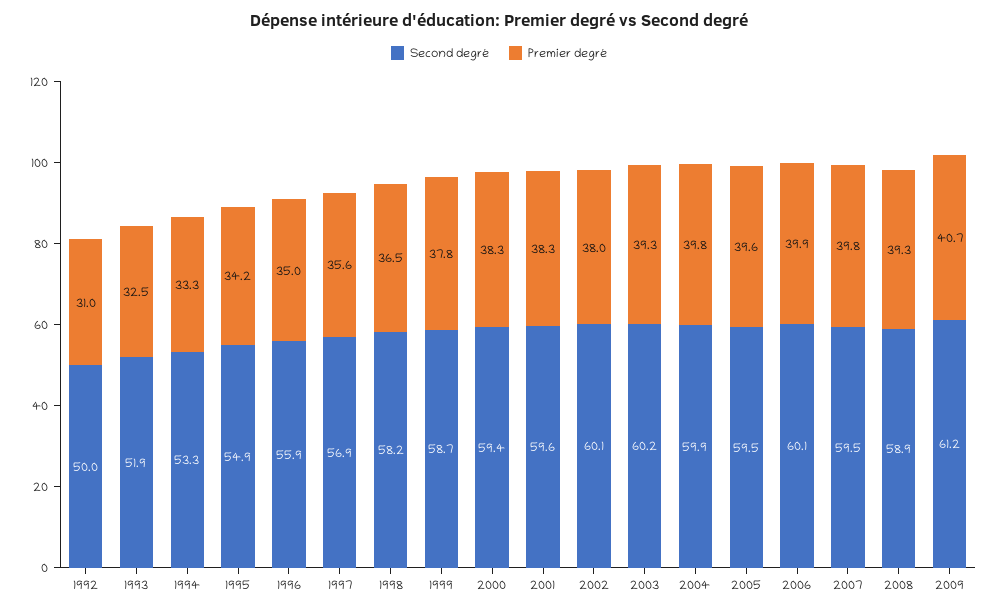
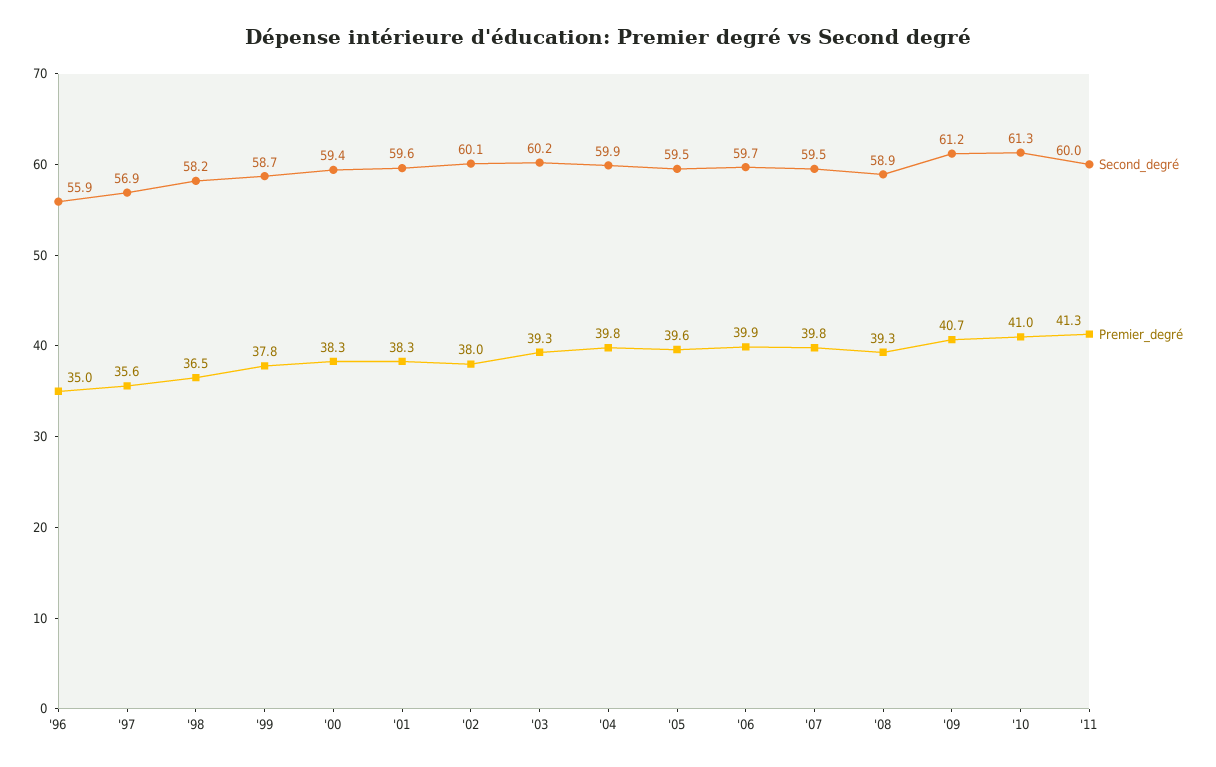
Second degré, 1992: 50 -> none
Premier degré, 1992: 31 -> none
Second degré, 1993: 51.9 -> none
Premier degré, 1993: 32.5 -> none
Second degré, 1994: 53.3 -> none
Premier degré, 1994: 33.3 -> none
Second degré, 1995: 54.9 -> none
Premier degré, 1995: 34.2 -> none
Second degré, 2006: 60.1 -> 59.7
Second degré, '10: none -> 61.3
Premier degré, '10: none -> 41
Second degré, '11: none -> 60
Premier degré, '11: none -> 41.3

